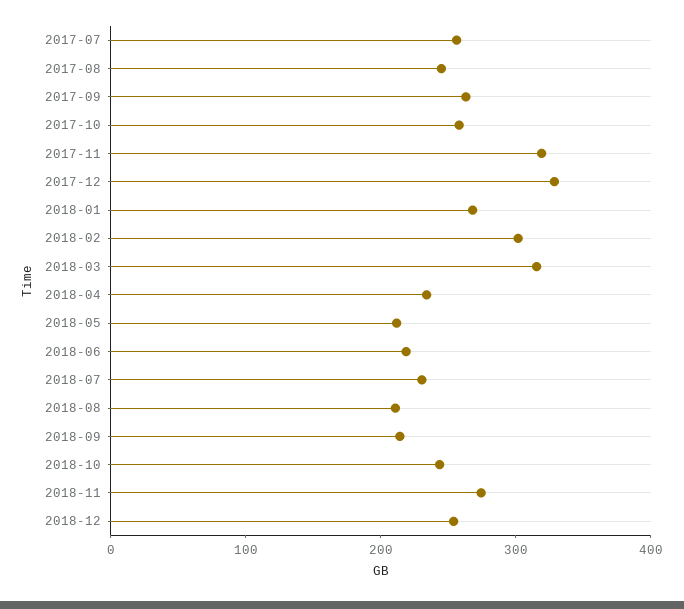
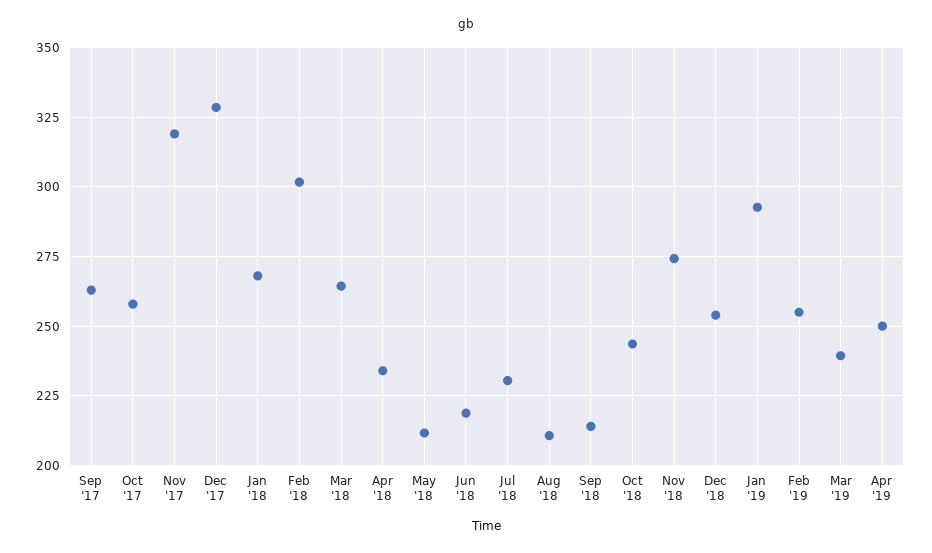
2017-07: 260 -> none
2017-08: 240 -> none
2018-03: 320 -> 265
Jan '19: none -> 292.5
Feb '19: none -> 255
Mar '19: none -> 240
Apr '19: none -> 250

